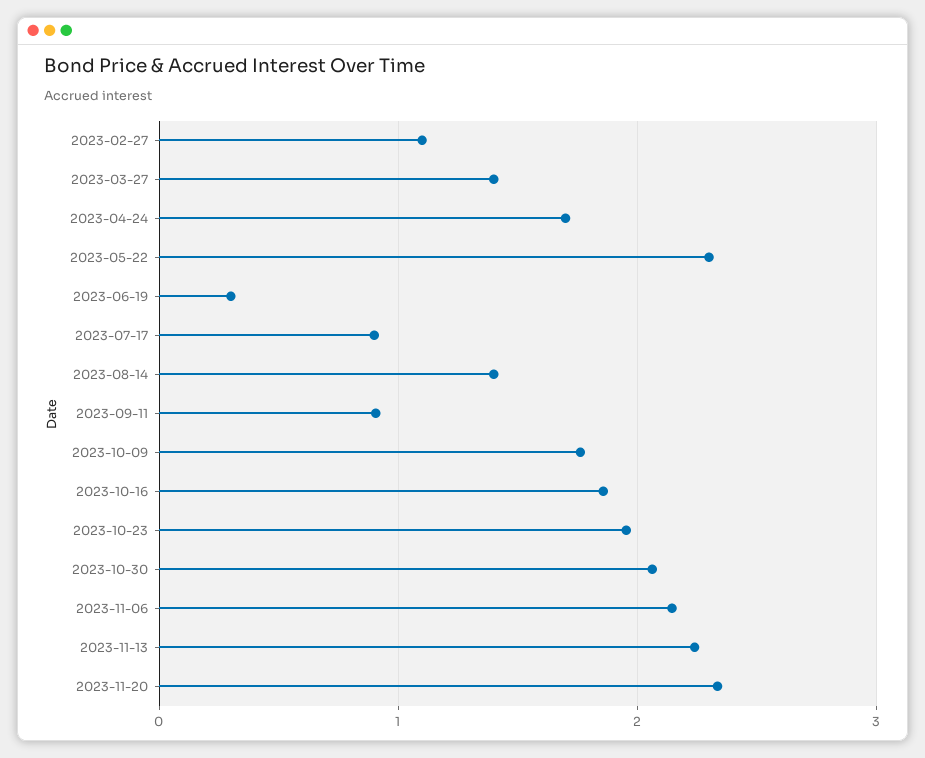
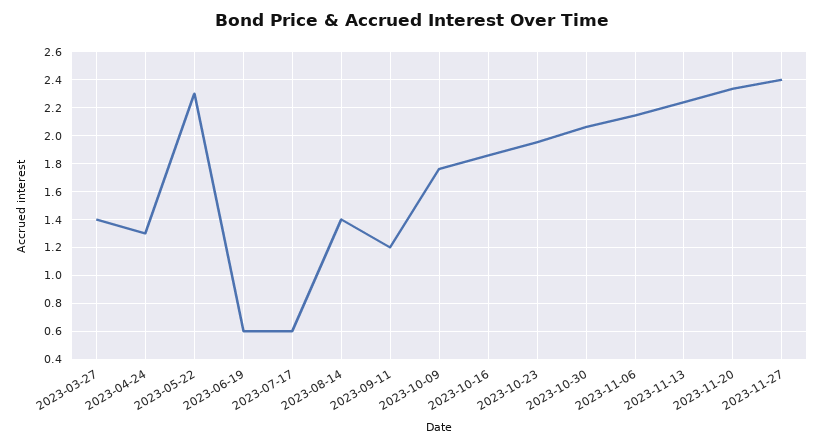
2023-02-27: 1.1 -> none
2023-04-24: 1.7 -> 1.3
2023-06-19: 0.3 -> 0.6
2023-07-17: 0.9 -> 0.6
2023-09-11: 0.9 -> 1.2
2023-11-27: none -> 2.4

